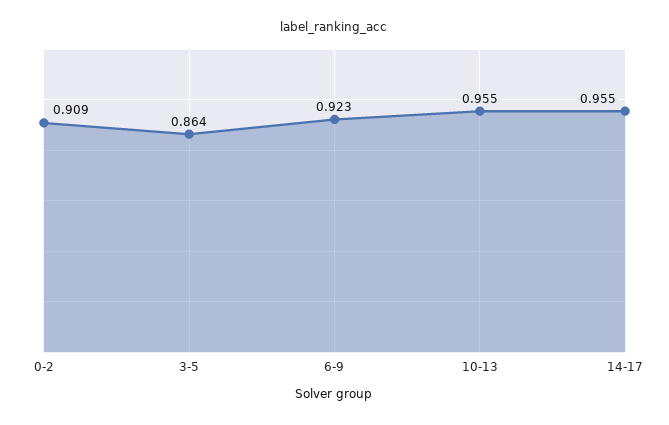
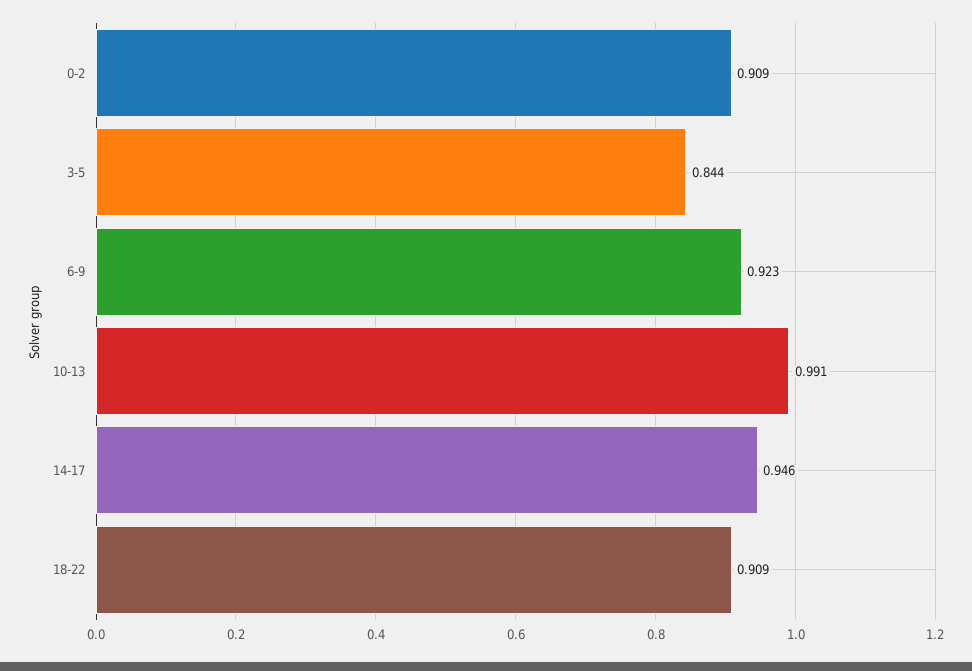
3-5: 0.864 -> 0.844
10-13: 0.955 -> 0.991
14-17: 0.955 -> 0.946
18-22: none -> 0.909

